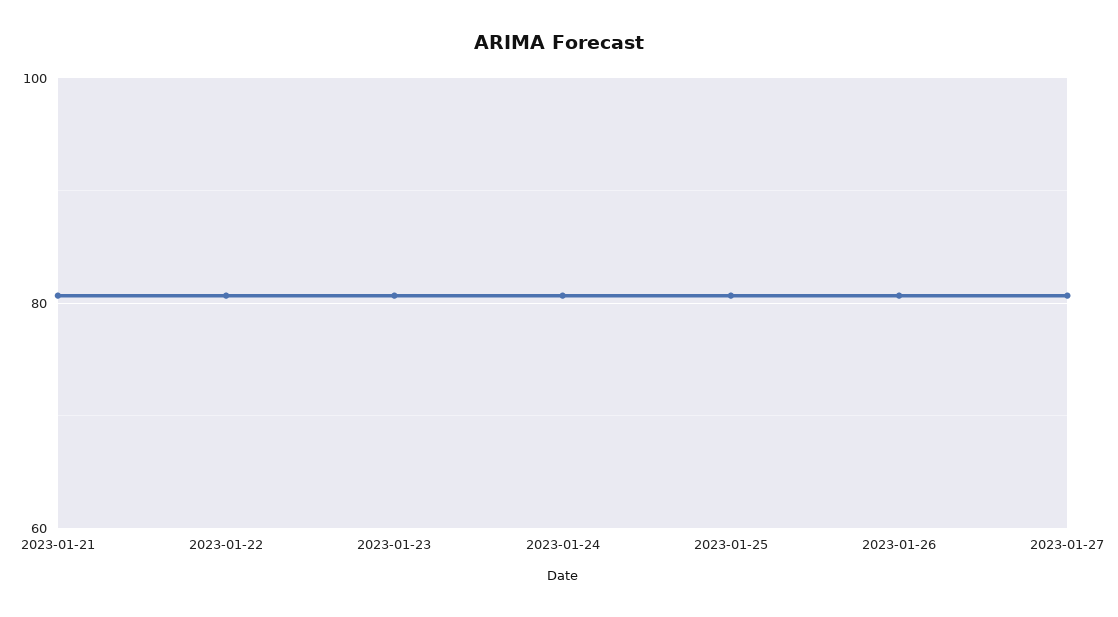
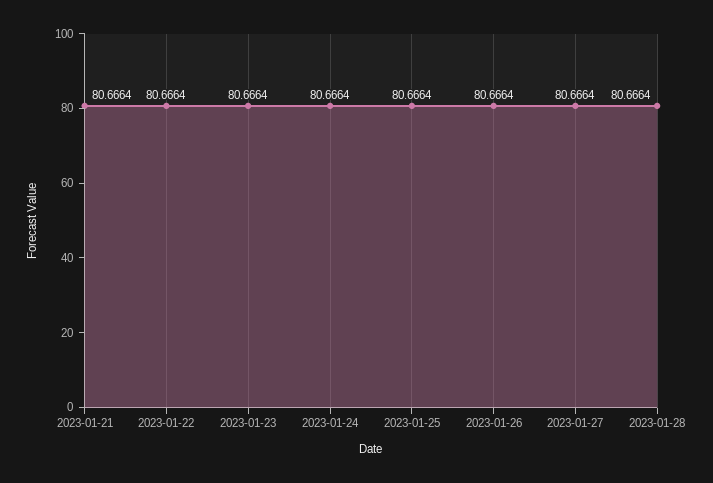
2023-01-28: none -> 80.6664

